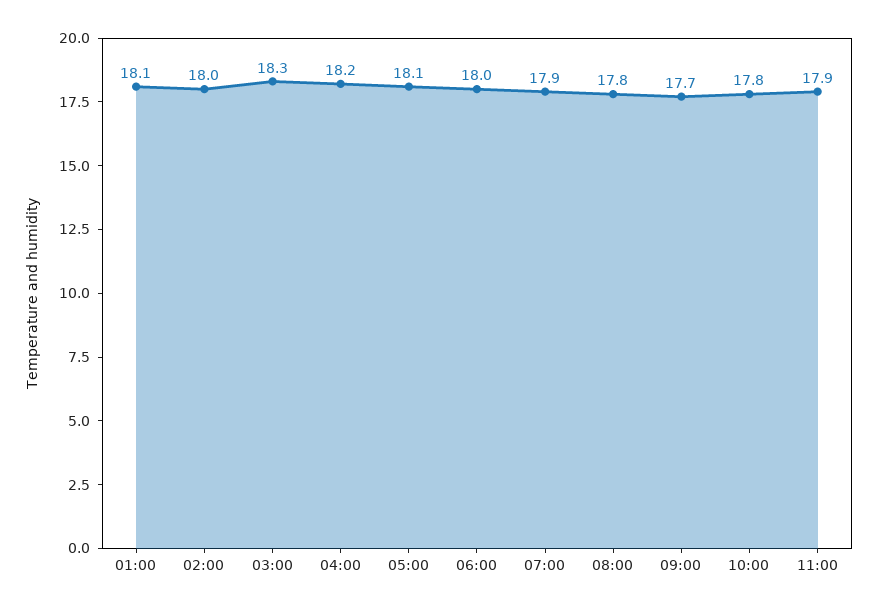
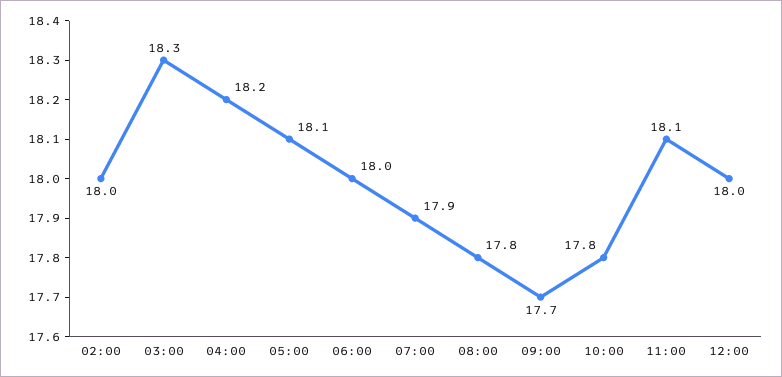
01:00: 18.1 -> none
11:00: 17.9 -> 18.1
12:00: none -> 18

